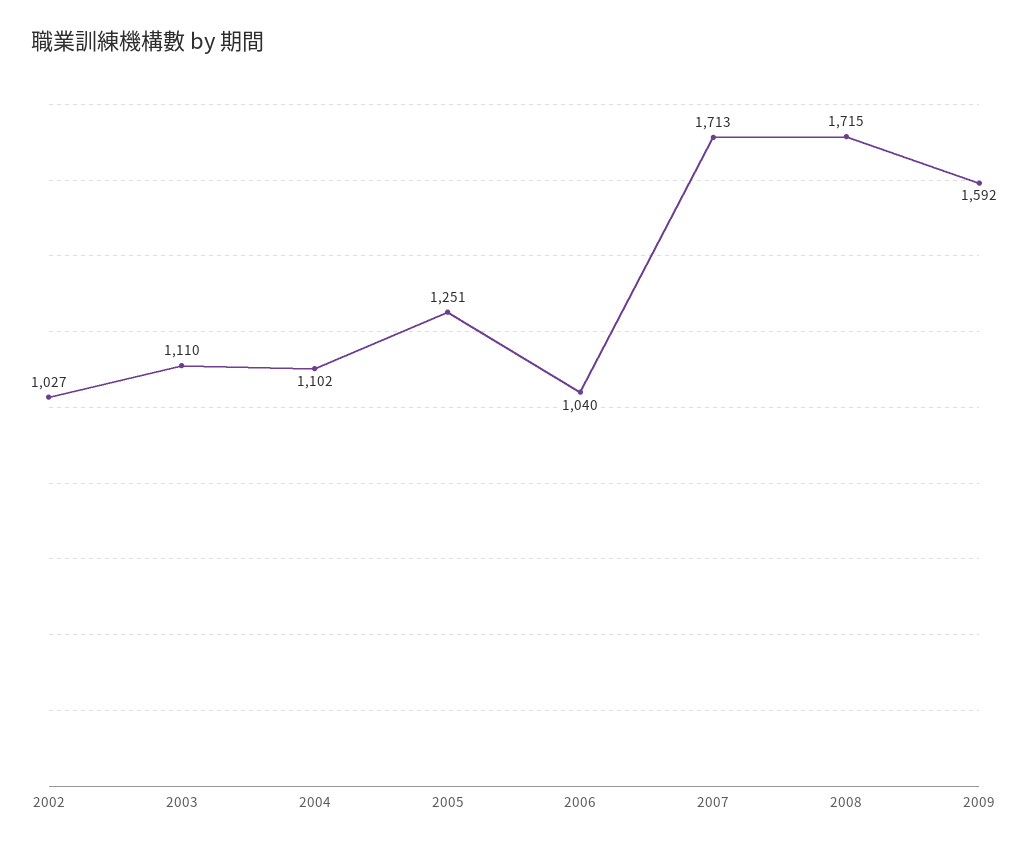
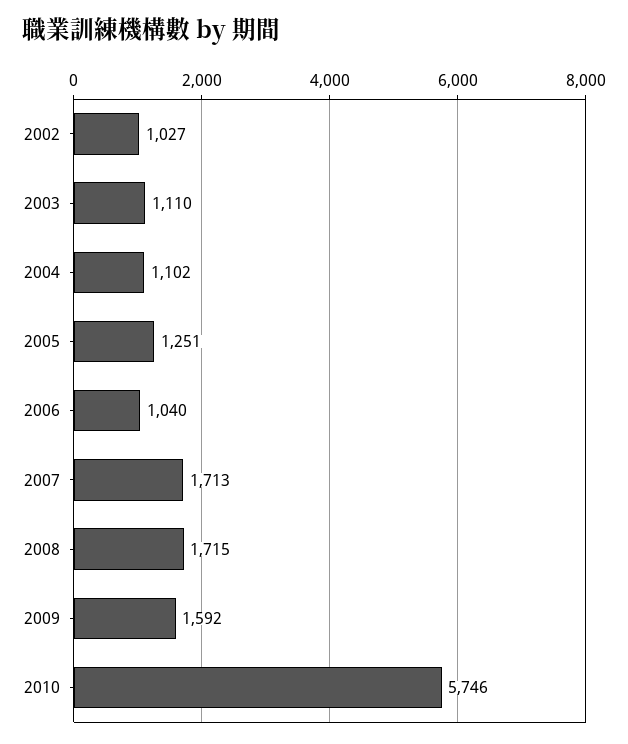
2010: none -> 5746

